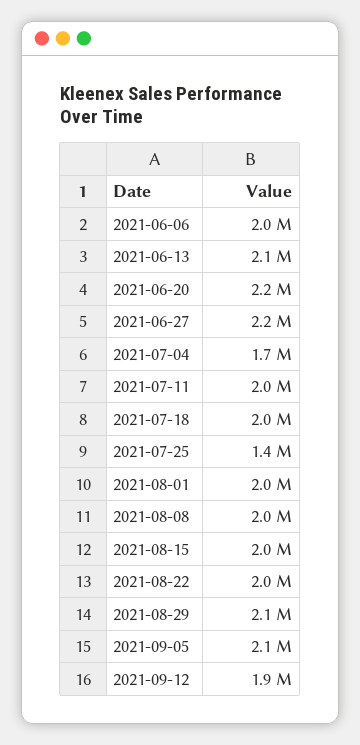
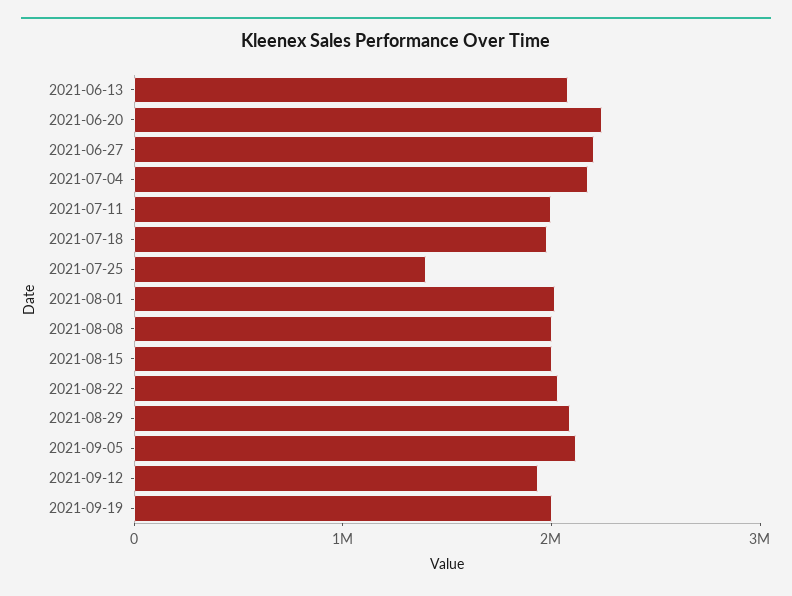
2021-06-06: 2000000 -> none
2021-07-04: 1700000 -> 2200000
2021-09-19: none -> 2000000

